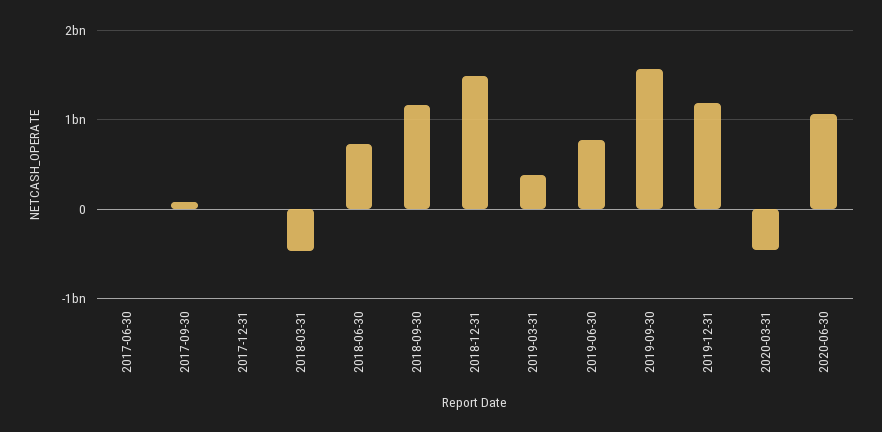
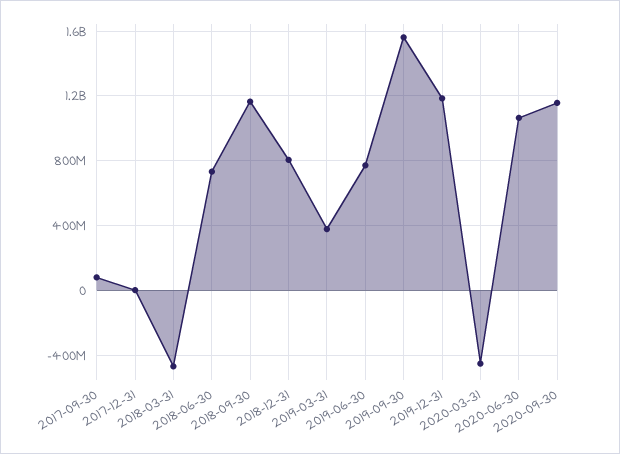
2017-06-30: 0 -> none
2018-12-31: 1500000000 -> 800000000
2020-09-30: none -> 1150000000

